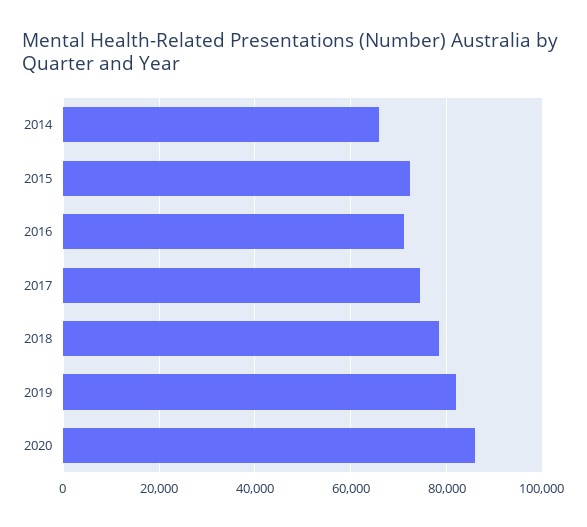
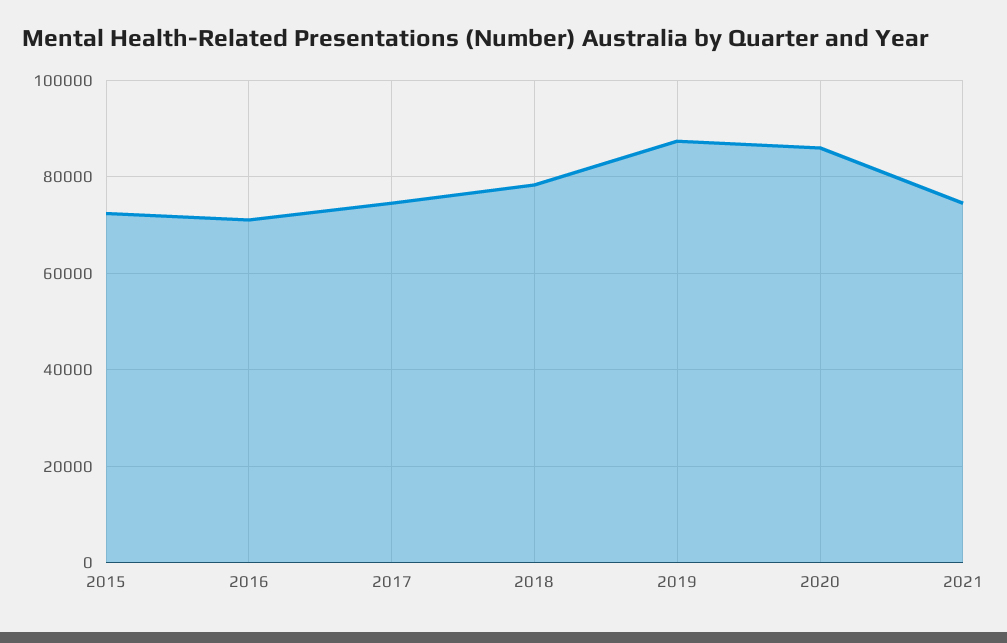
2014: 66000 -> none
2019: 82000 -> 88000
2021: none -> 74000

